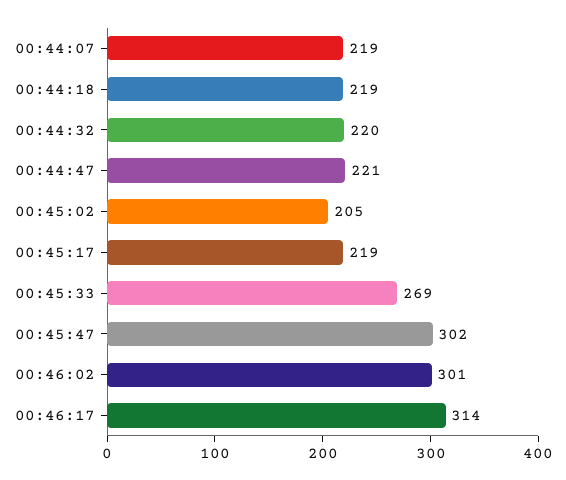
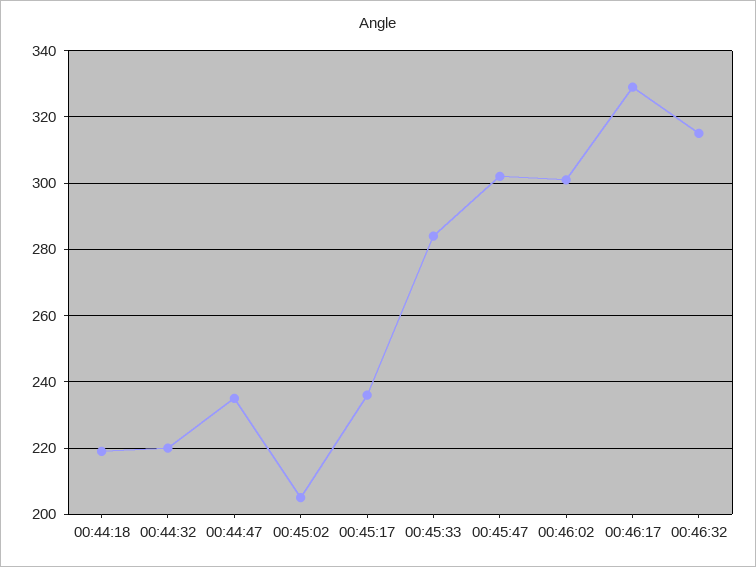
00:44:07: 219 -> none
00:44:47: 221 -> 235
00:45:17: 219 -> 235
00:45:33: 269 -> 285
00:46:17: 314 -> 330
00:46:32: none -> 315

